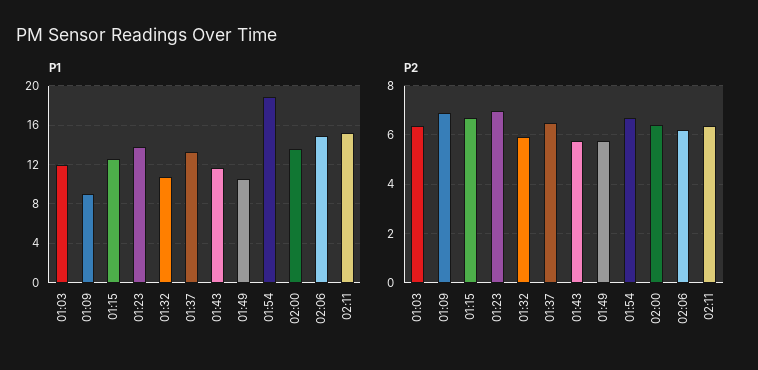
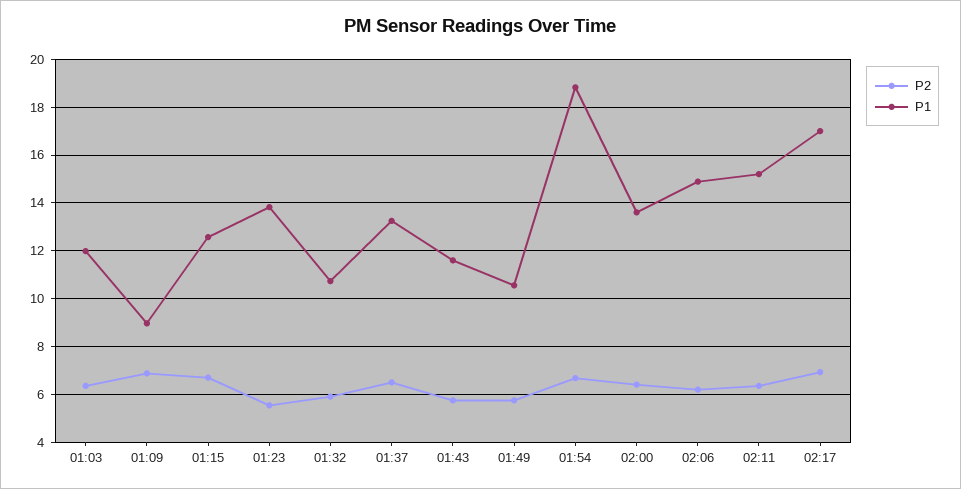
P2, 01:23: 7 -> 5.5
P2, 02:17: none -> 7
P1, 02:17: none -> 17

